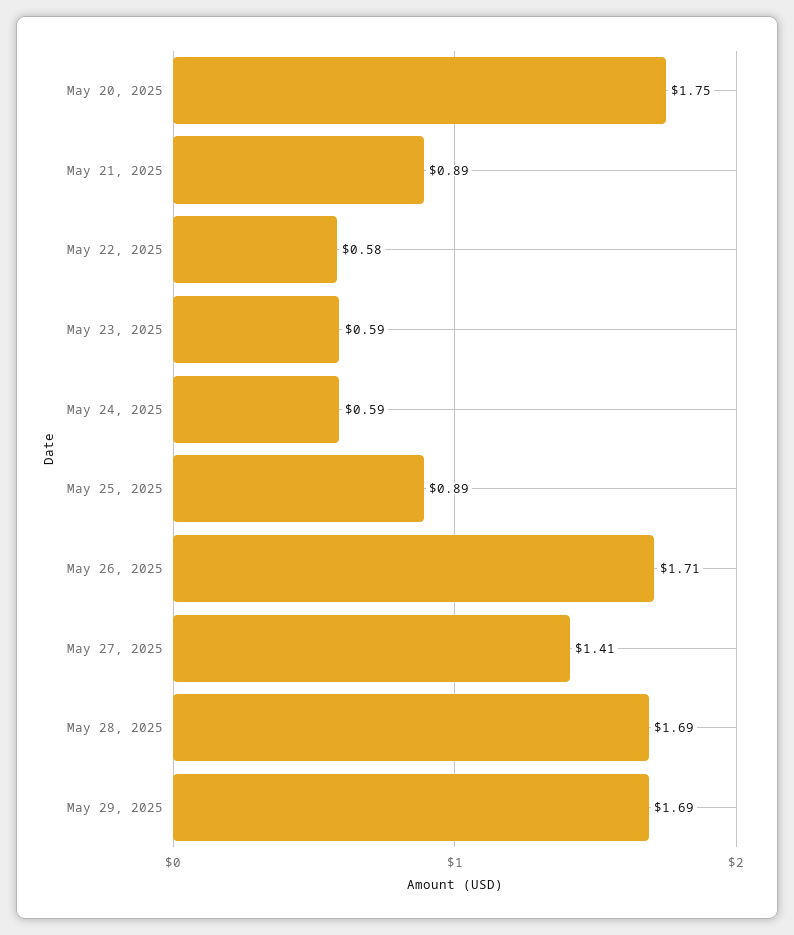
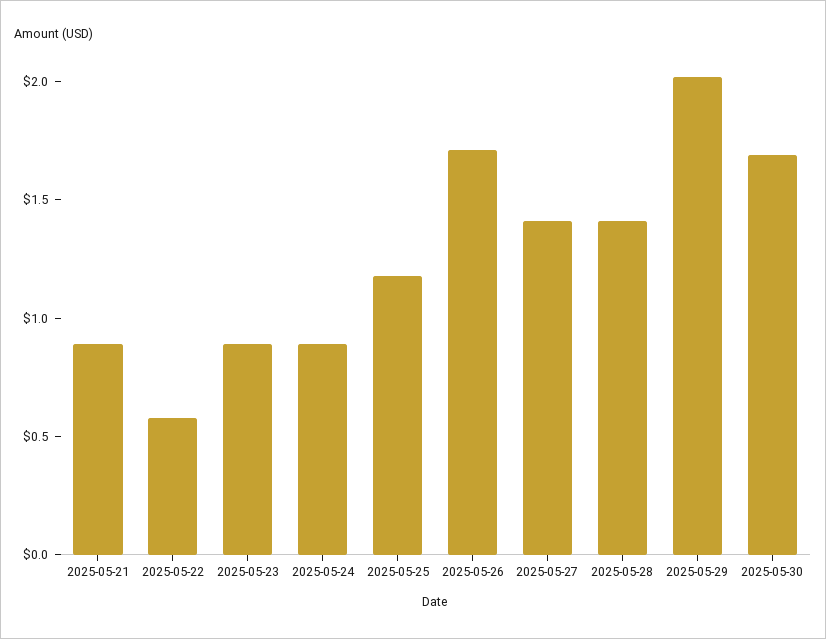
May 20, 2025: 1.75 -> none
May 23, 2025: 0.59 -> 0.9
May 24, 2025: 0.59 -> 0.9
May 25, 2025: 0.89 -> 1.2
May 28, 2025: 1.69 -> 1.4
May 29, 2025: 1.69 -> 2
2025-05-30: none -> 1.7

